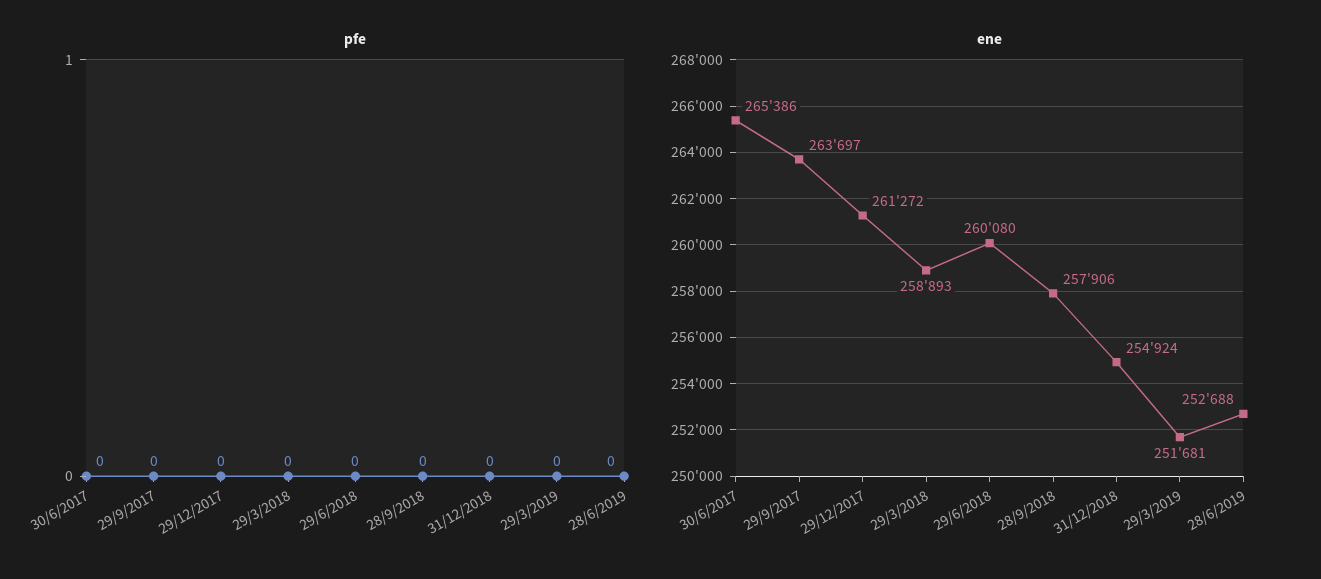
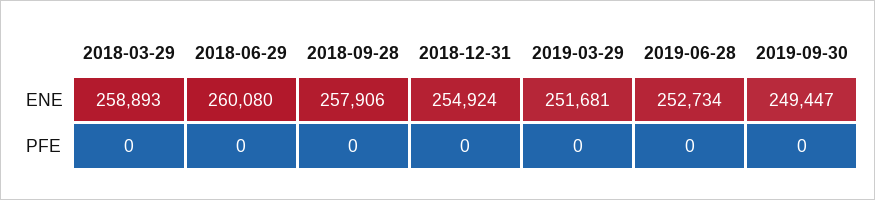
pfe, 30/6/2017: 0 -> none
pfe, 29/9/2017: 0 -> none
pfe, 29/12/2017: 0 -> none
ene, 30/6/2017: 265386 -> none
ene, 29/9/2017: 263697 -> none
ene, 29/12/2017: 261272 -> none
ene, 28/6/2019: 252688 -> 252734
ene, 2019-09-30: none -> 249447
pfe, 2019-09-30: none -> 0

